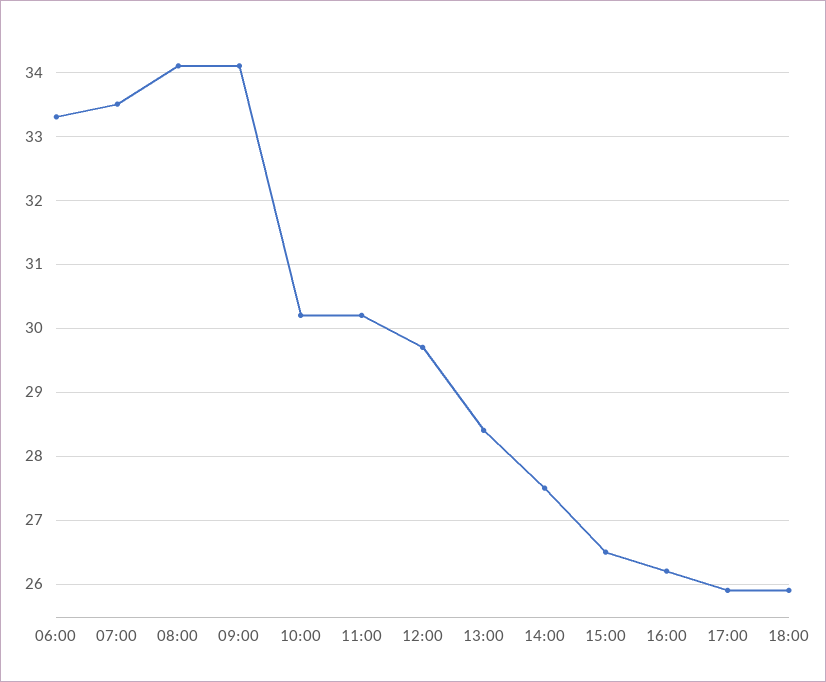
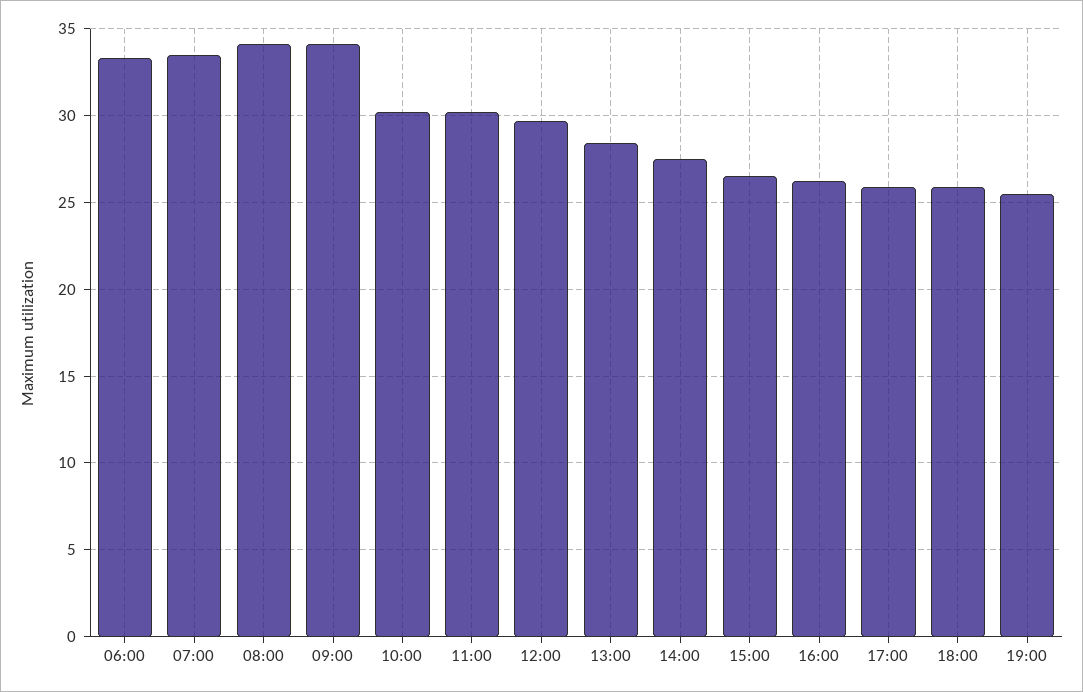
19:00: none -> 25.5

